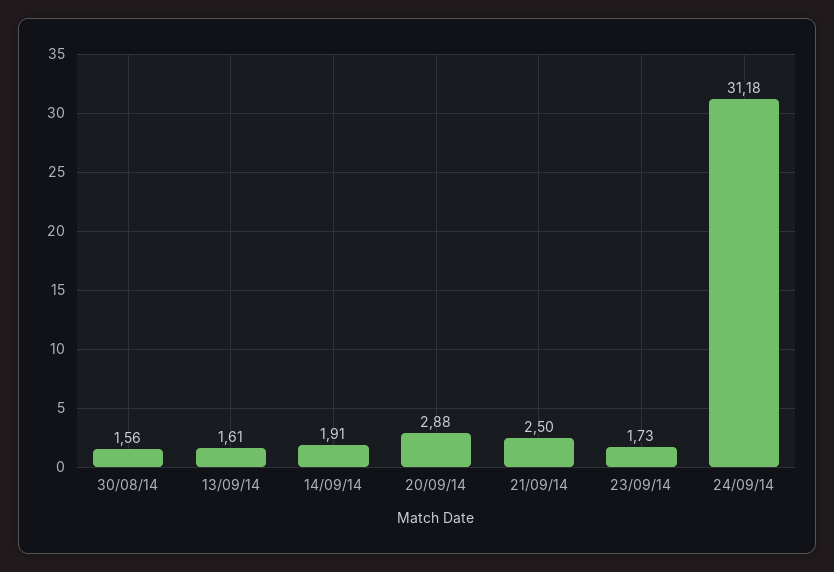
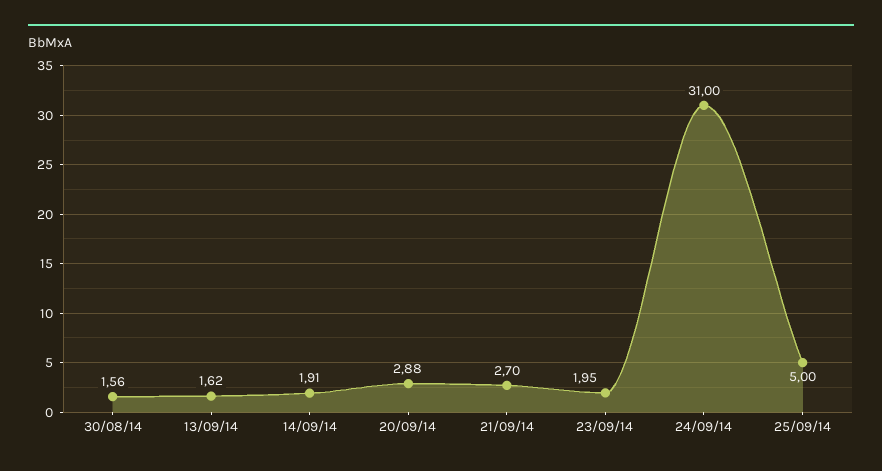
13/09/14: 1.61 -> 1.62
21/09/14: 2.5 -> 2.7
23/09/14: 1.73 -> 1.95
24/09/14: 31.18 -> 31
25/09/14: none -> 5

